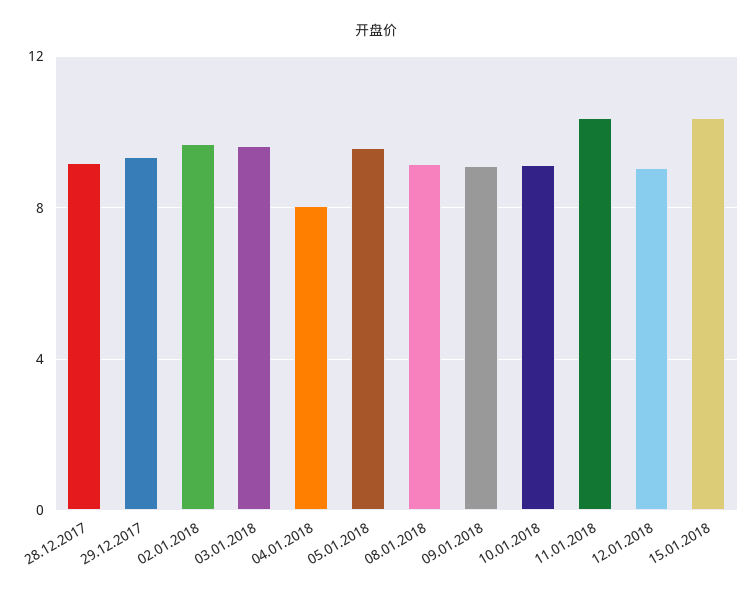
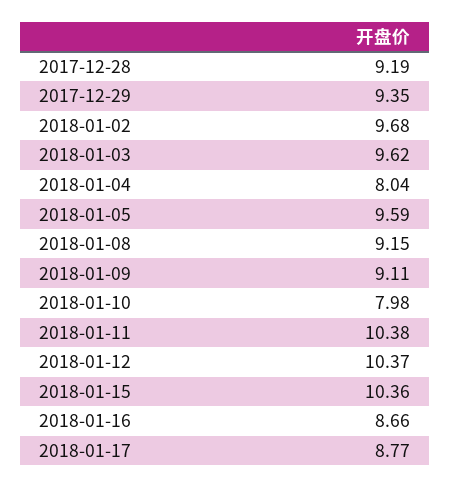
10.01.2018: 9 -> 7.98
12.01.2018: 9 -> 10.37
2018-01-16: none -> 8.66
2018-01-17: none -> 8.77

